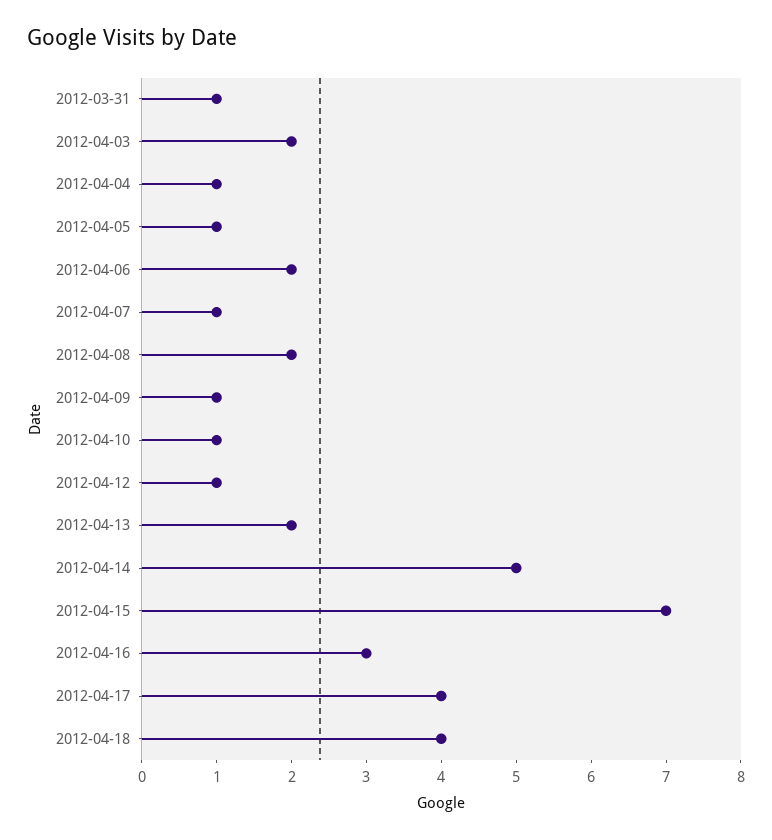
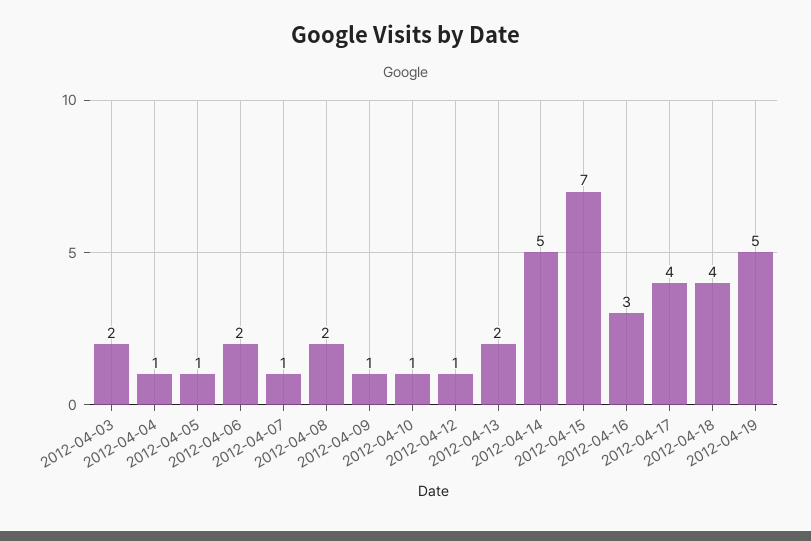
2012-03-31: 1 -> none
2012-04-19: none -> 5

